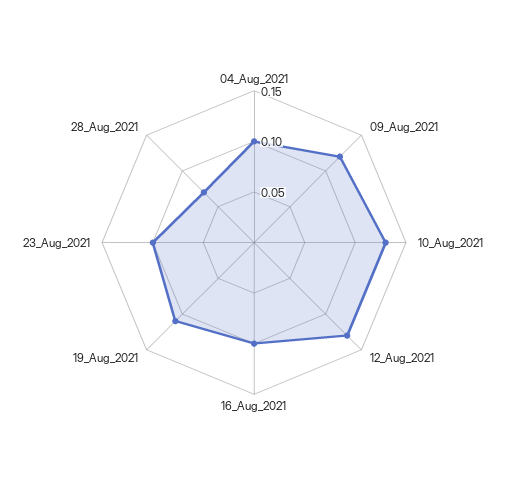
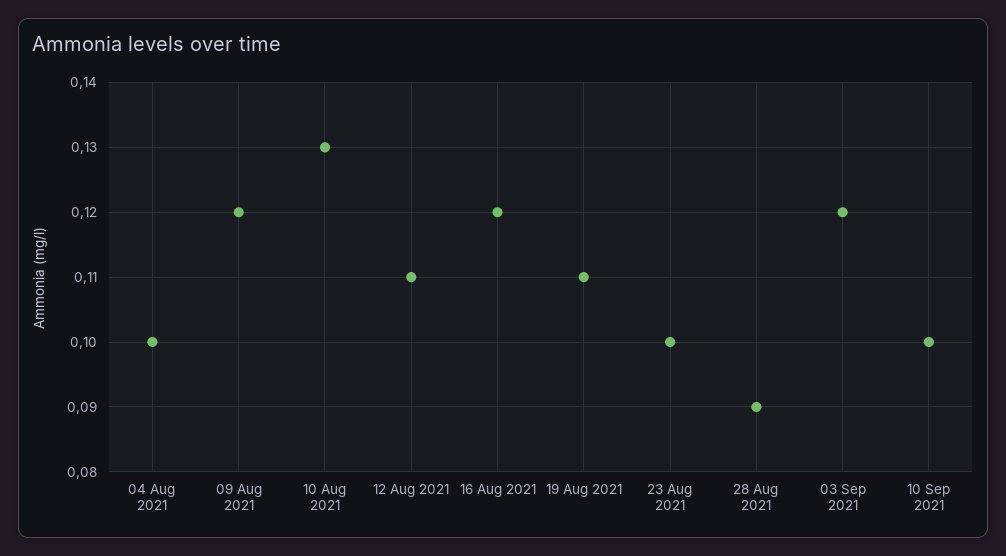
12_Aug_2021: 0.13 -> 0.11
16_Aug_2021: 0.1 -> 0.12
28_Aug_2021: 0.07 -> 0.09
03 Sep 2021: none -> 0.12
10 Sep 2021: none -> 0.1

